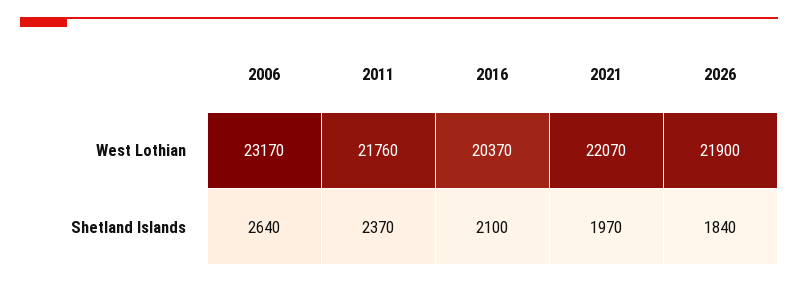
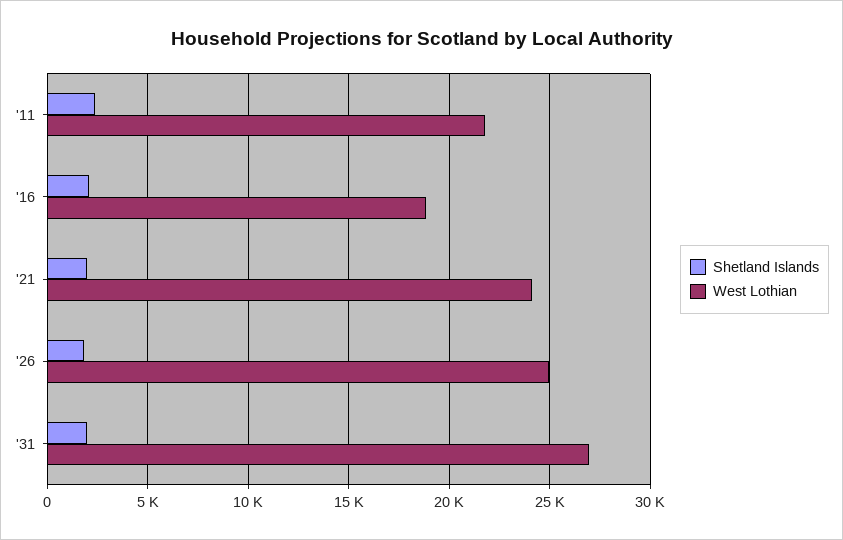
West Lothian, 2006: 23170 -> none
West Lothian, 2016: 20370 -> 19000
West Lothian, 2021: 22070 -> 24000
West Lothian, 2026: 21900 -> 25000
Shetland Islands, 2006: 2640 -> none
Shetland Islands, '31: none -> 2000
West Lothian, '31: none -> 27000

